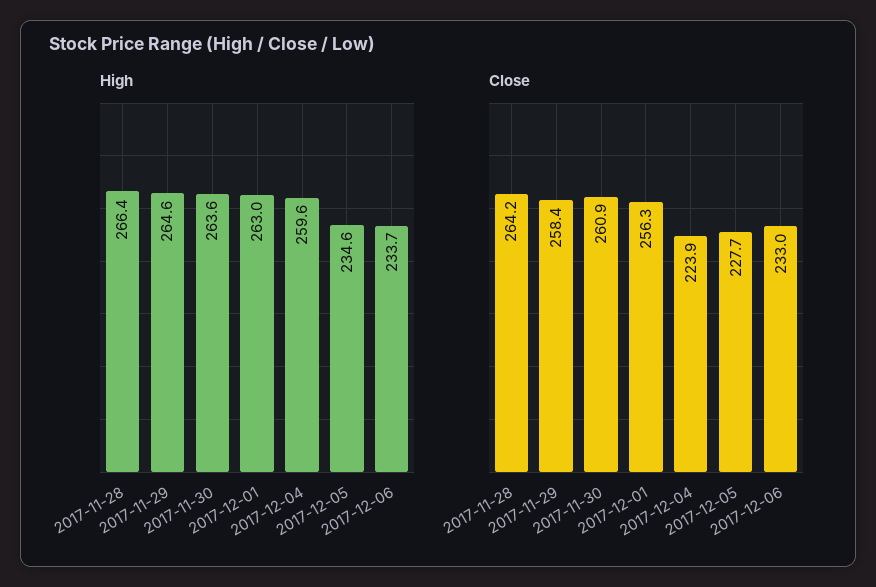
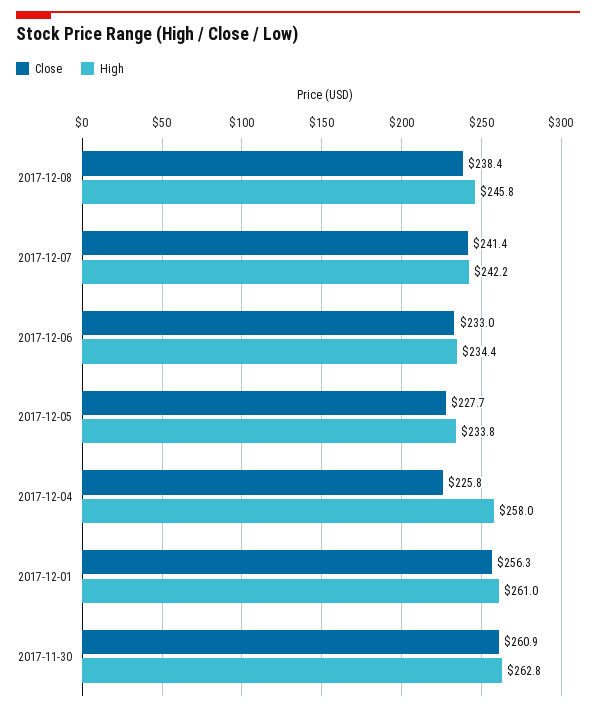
High, 2017-11-28: 266.4 -> none
High, 2017-11-29: 264.6 -> none
High, 2017-11-30: 263.6 -> 262.8
High, 2017-12-01: 263 -> 261
High, 2017-12-04: 259.6 -> 258
High, 2017-12-05: 234.6 -> 233.8
High, 2017-12-06: 233.7 -> 234.4
Close, 2017-11-28: 264.2 -> none
Close, 2017-11-29: 258.4 -> none
Close, 2017-12-04: 223.9 -> 225.8
Close, 2017-12-08: none -> 238.4
High, 2017-12-08: none -> 245.8
Close, 2017-12-07: none -> 241.4
High, 2017-12-07: none -> 242.2

